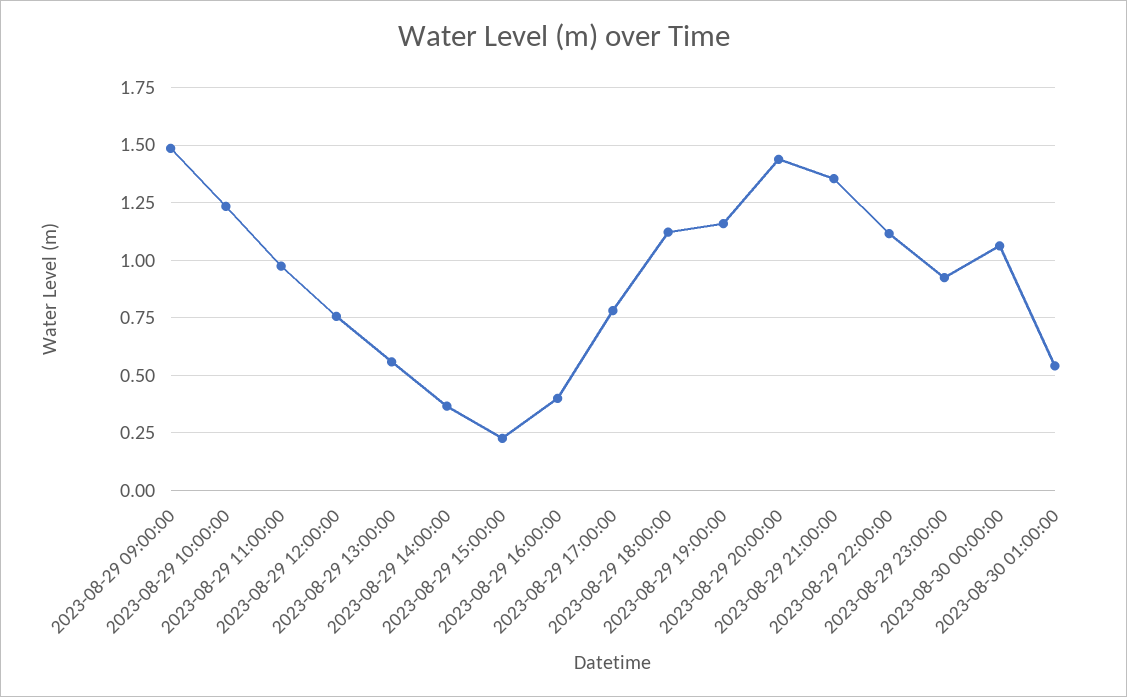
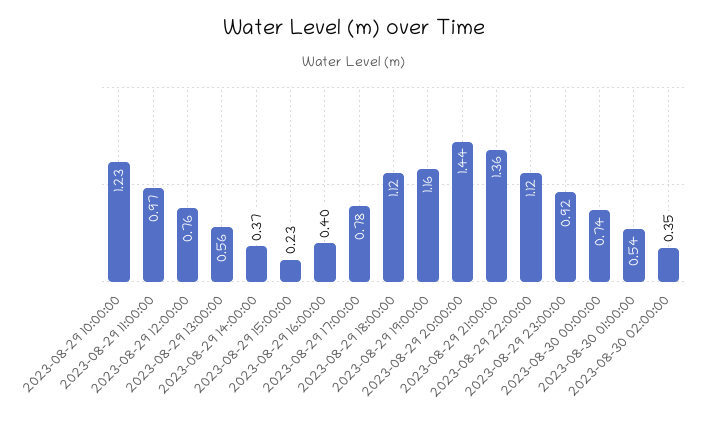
2023-08-29 09:00:00: 1.5 -> none
2023-08-30 00:00:00: 1.05 -> 0.74
2023-08-30 02:00:00: none -> 0.35

